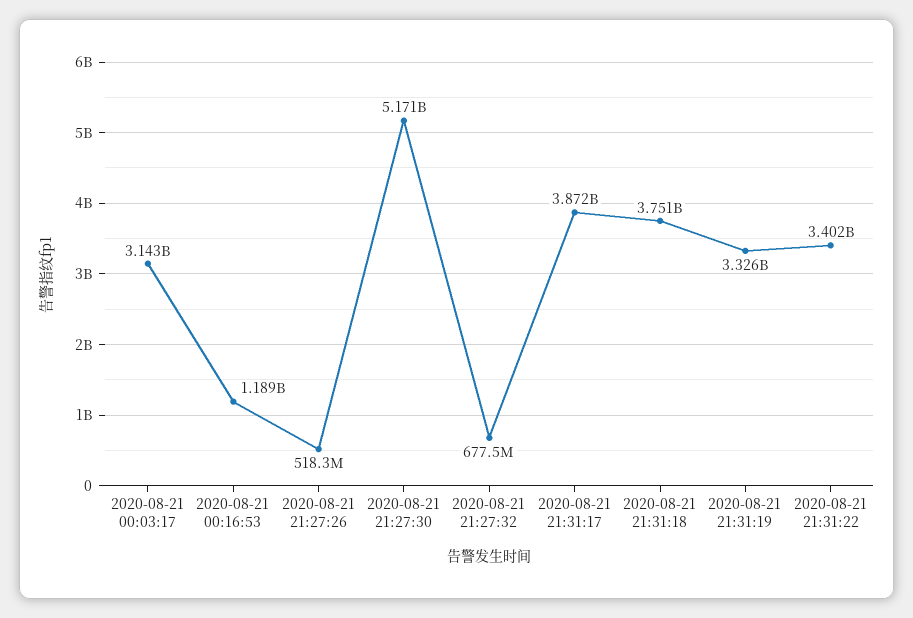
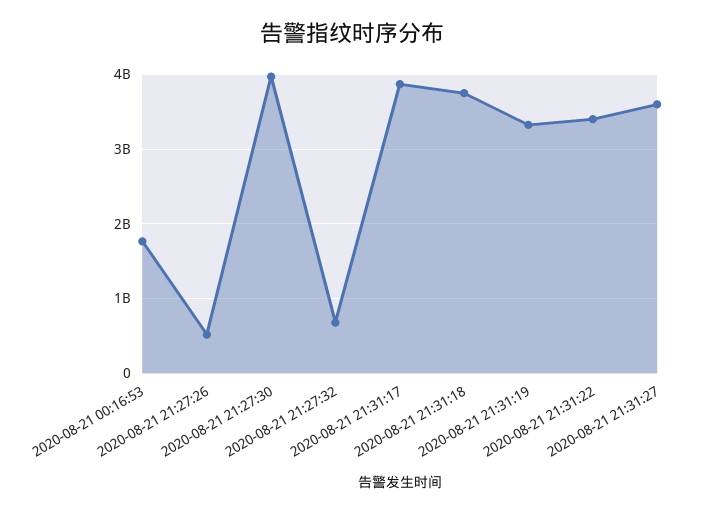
2020-08-21 00:03:17: 3143000000 -> none
2020-08-21 00:16:53: 1189000000 -> 1800000000
2020-08-21 21:27:30: 5171000000 -> 4000000000
2020-08-21 21:31:27: none -> 3600000000

